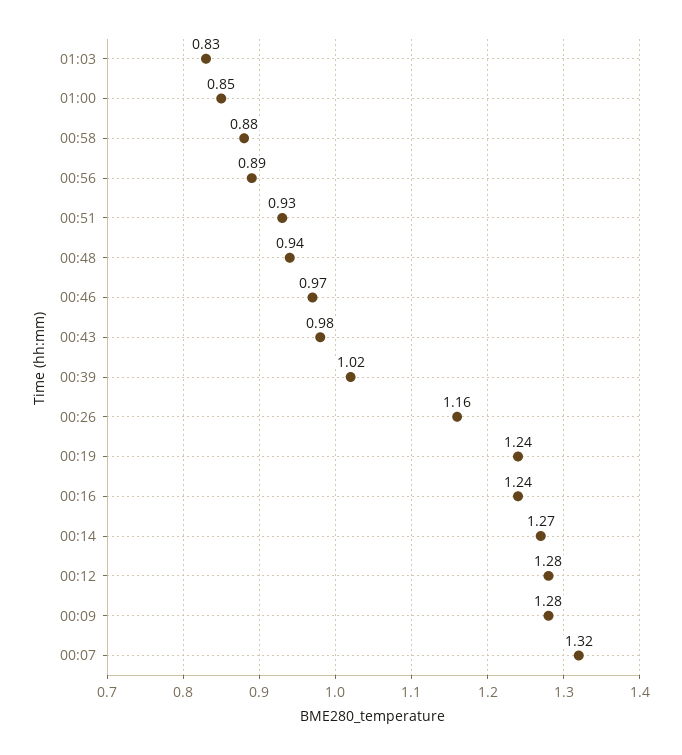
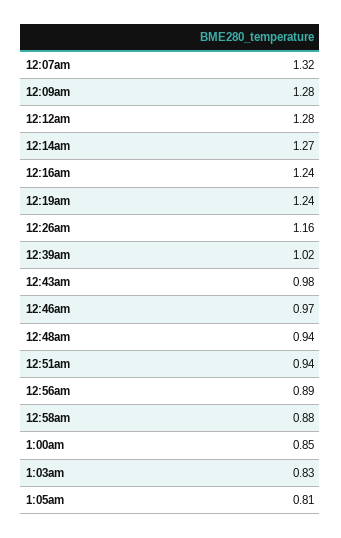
00:51: 0.93 -> 0.94
1:05am: none -> 0.81

